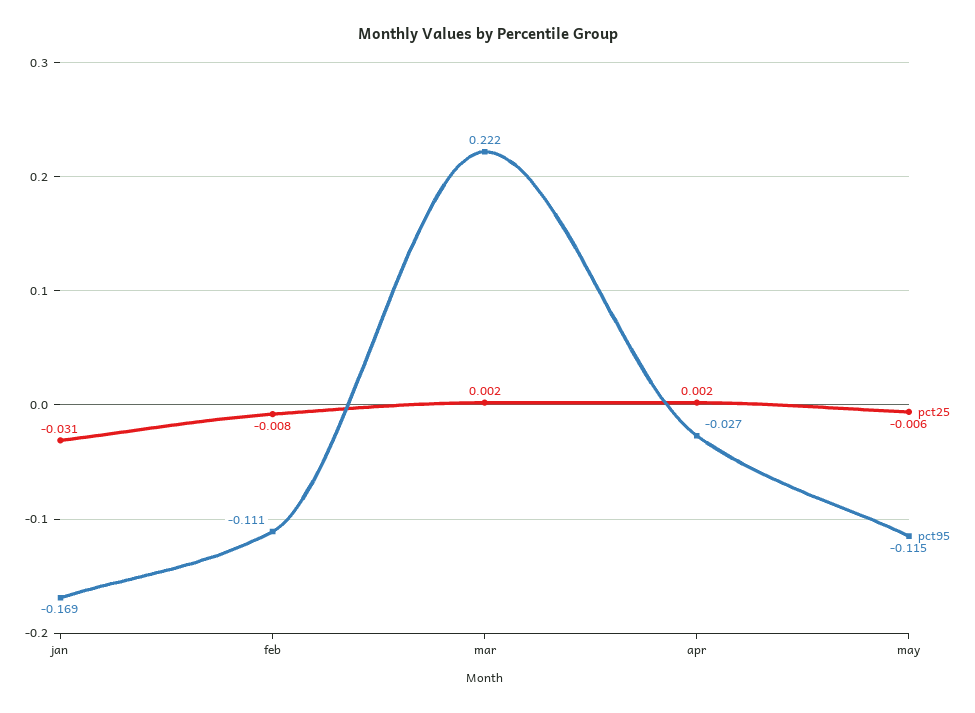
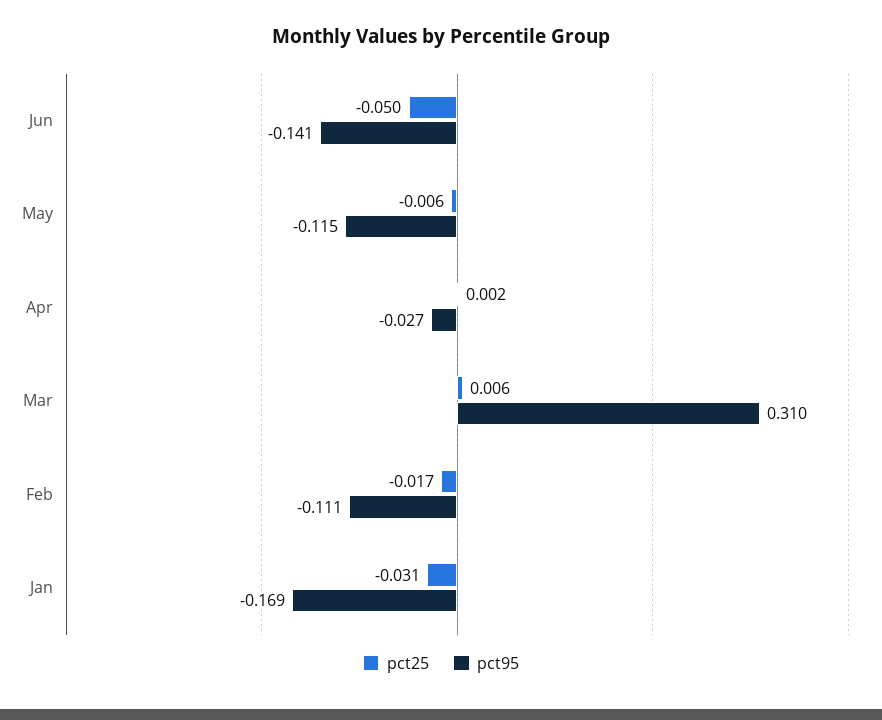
pct25, feb: -0.008 -> -0.017
pct25, mar: 0.002 -> 0.006
pct95, mar: 0.222 -> 0.31
pct25, Jun: none -> -0.05
pct95, Jun: none -> -0.141

